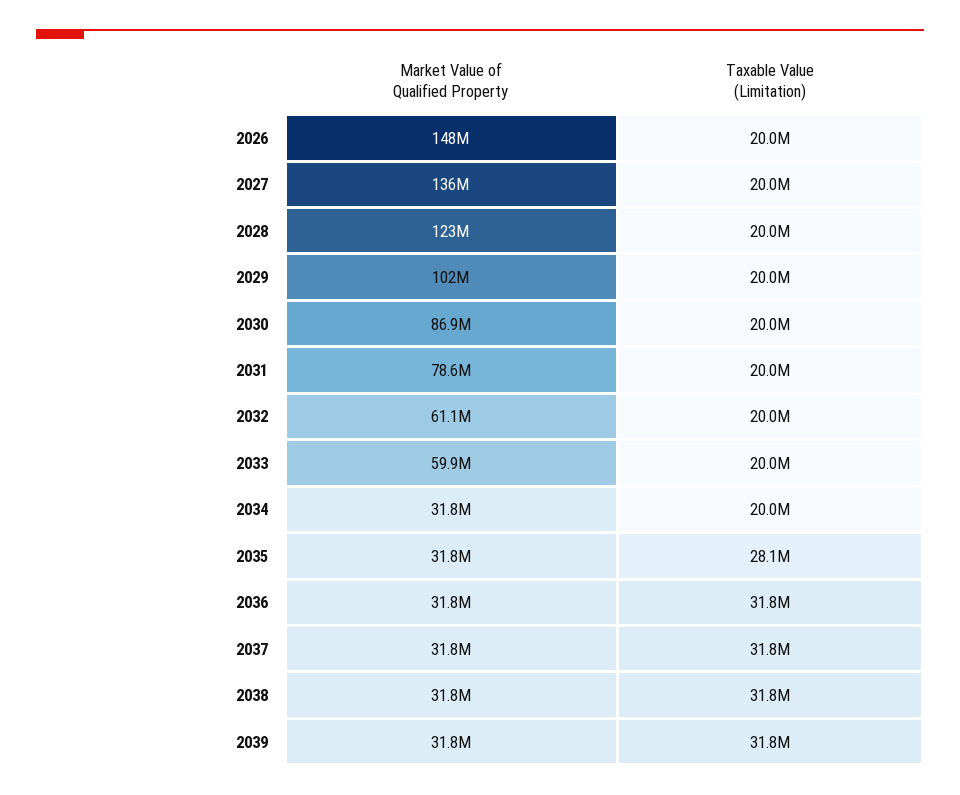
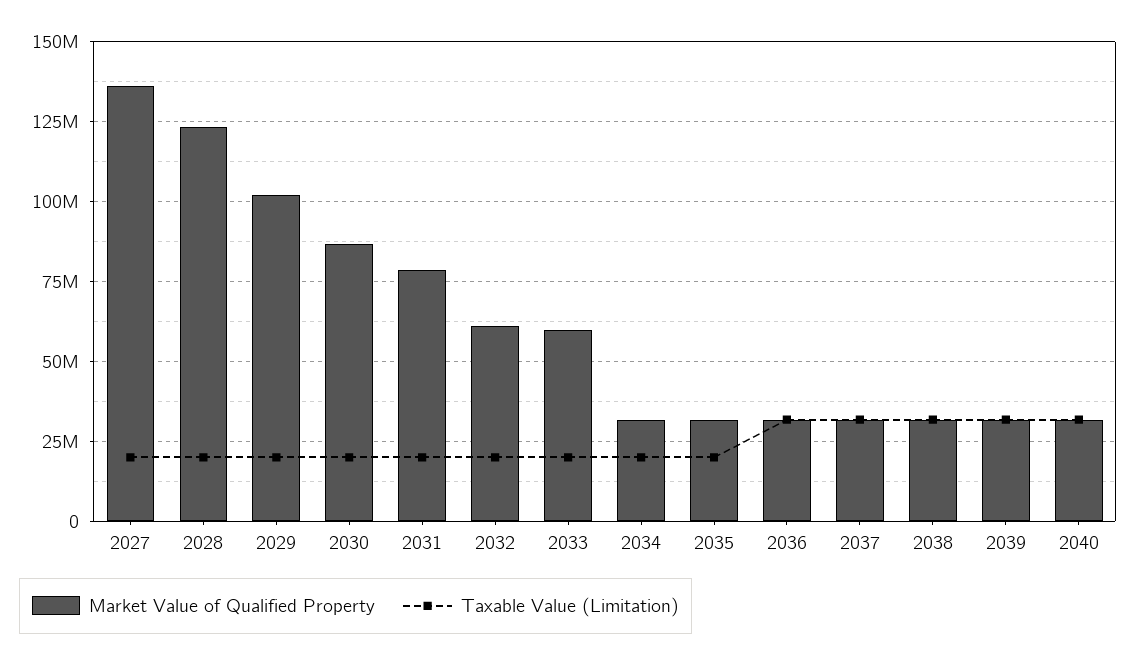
Market Value of Qualified Property, 2026: 148000000 -> none
Taxable Value (Limitation), 2026: 20000000 -> none
Taxable Value (Limitation), 2035: 28100000 -> 20000000
Market Value of Qualified Property, 2040: none -> 32500000
Taxable Value (Limitation), 2040: none -> 32500000

